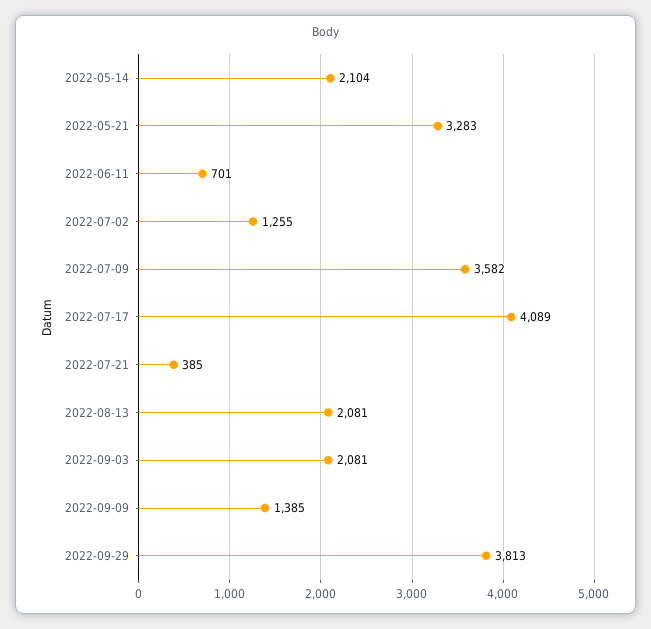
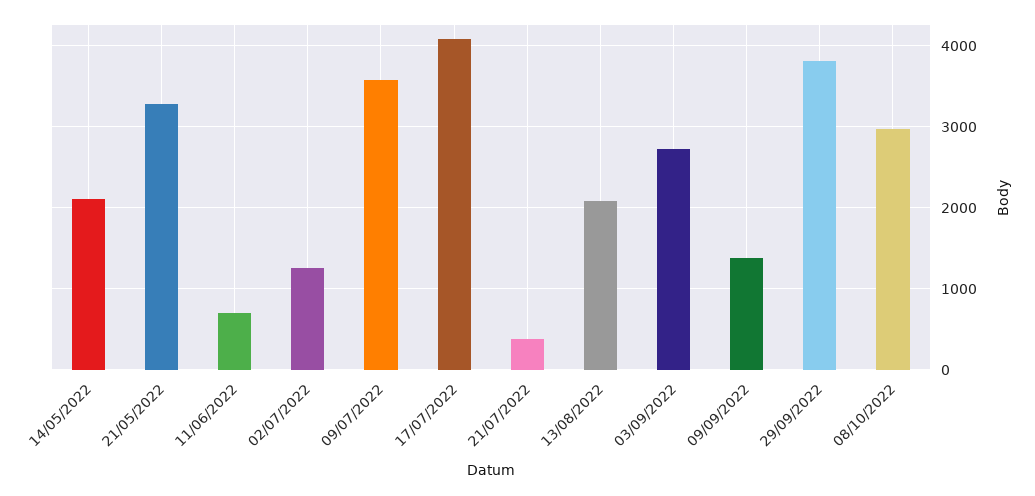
2022-09-03: 2081 -> 2700
08/10/2022: none -> 3000

